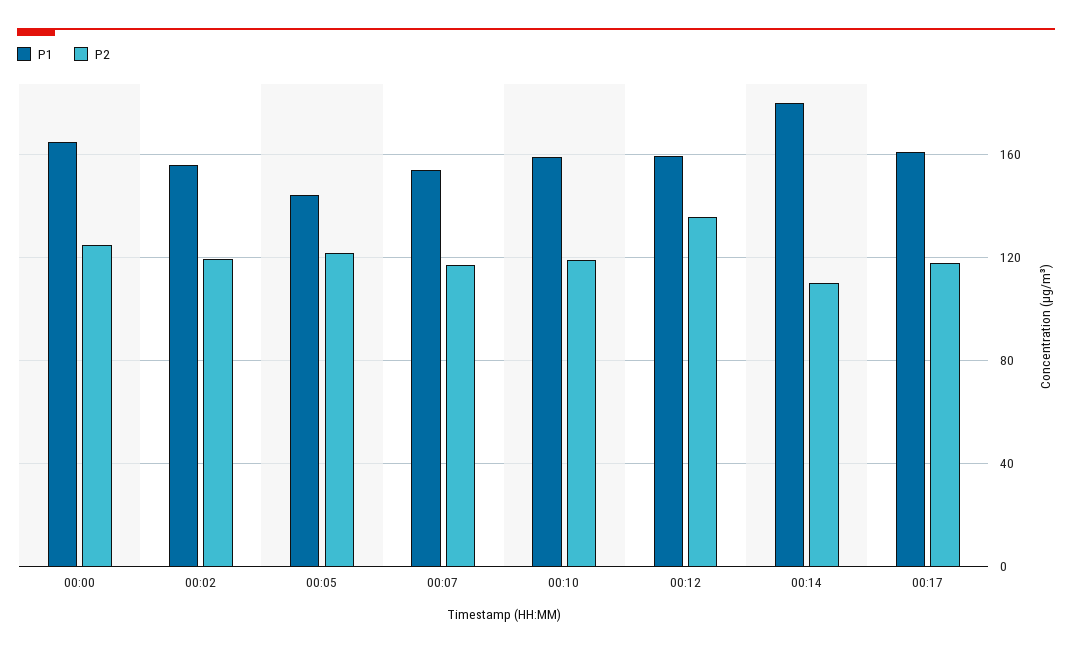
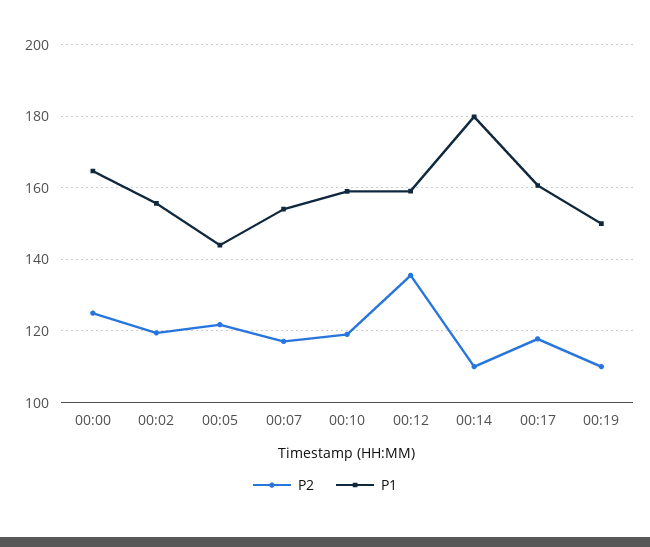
P2, 00:19: none -> 110
P1, 00:19: none -> 150

